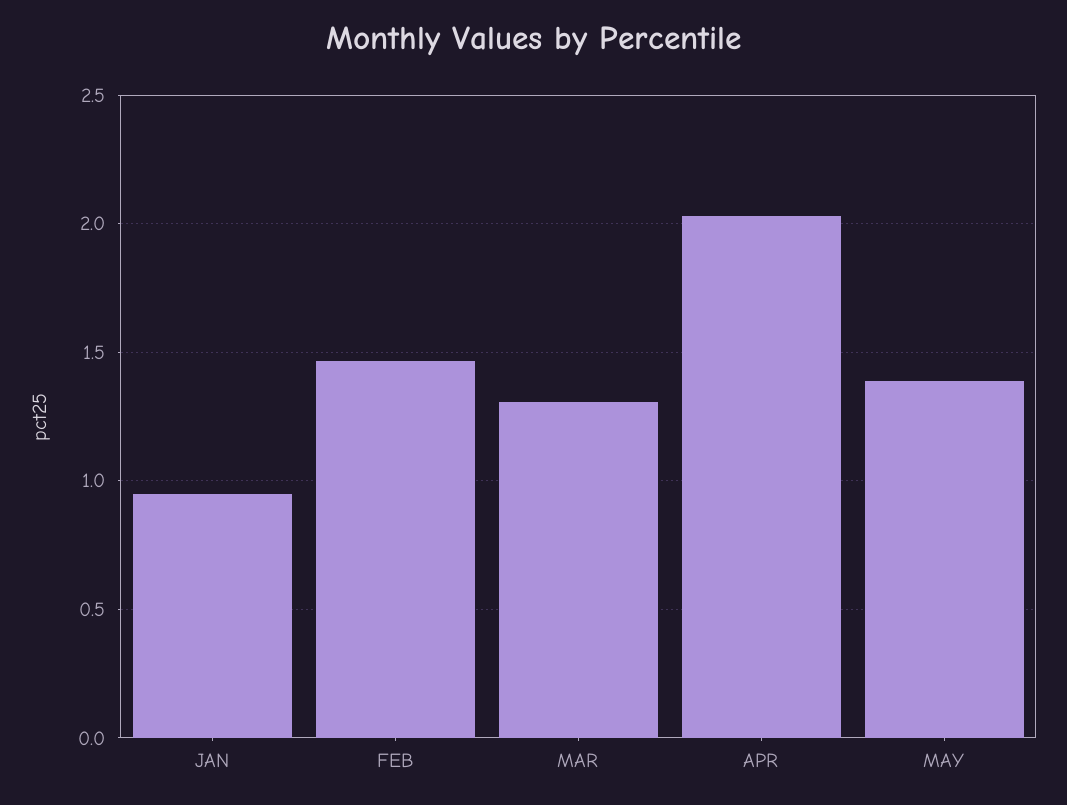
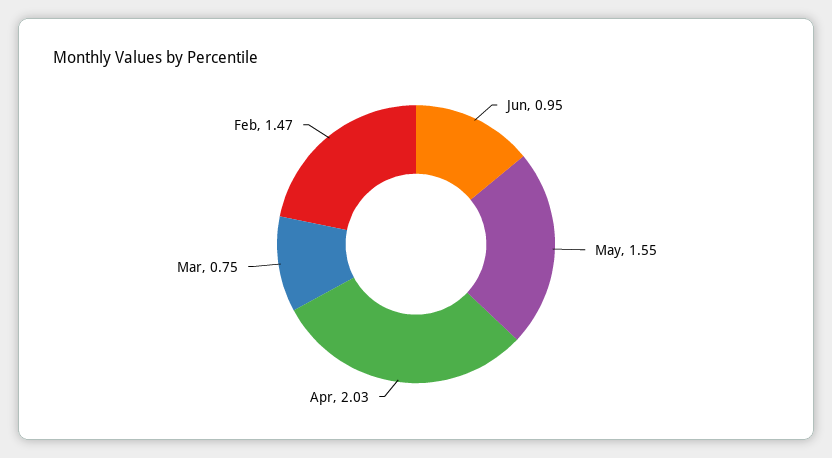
JAN: 0.95 -> none
MAR: 1.3 -> 0.75
MAY: 1.4 -> 1.55
Jun: none -> 0.95

